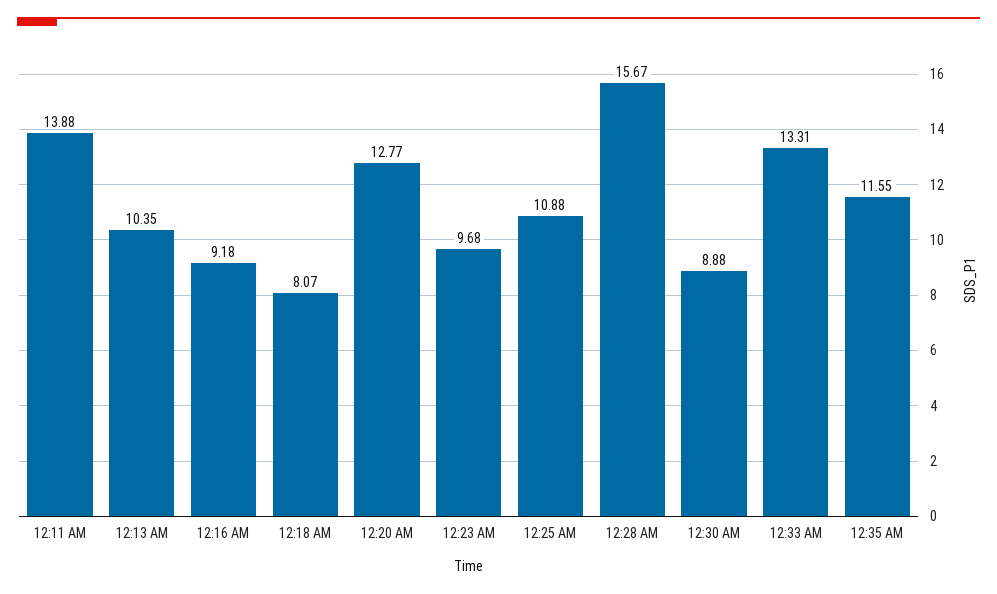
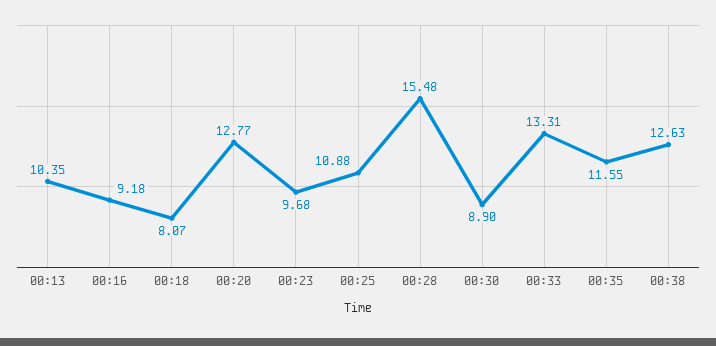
12:11 AM: 13.88 -> none
12:28 AM: 15.67 -> 15.48
12:30 AM: 8.88 -> 8.9
00:38: none -> 12.63

